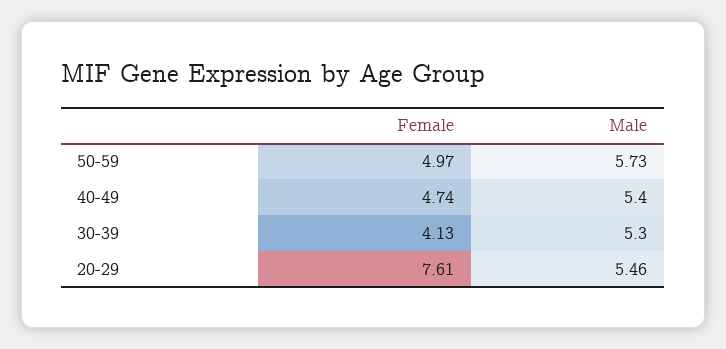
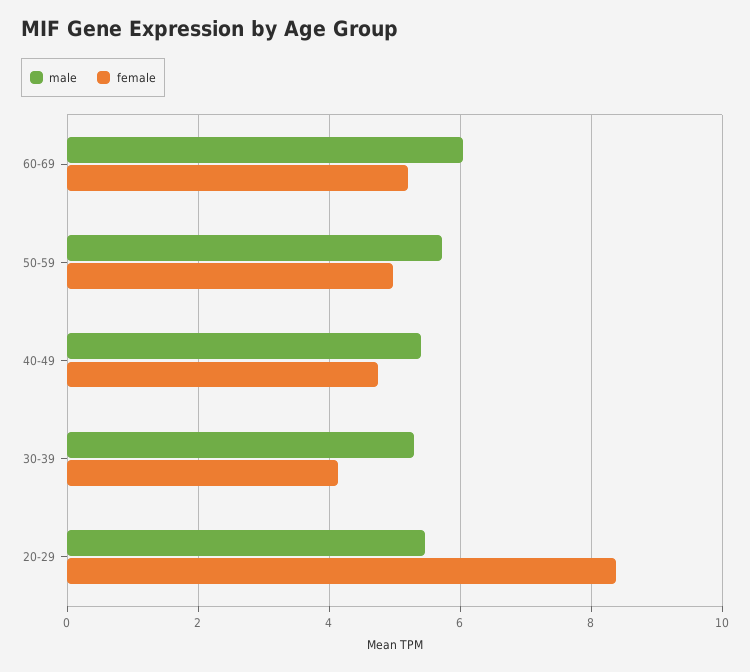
Female, 20-29: 7.61 -> 8.4
Male, 60-69: none -> 6
Female, 60-69: none -> 5.2

